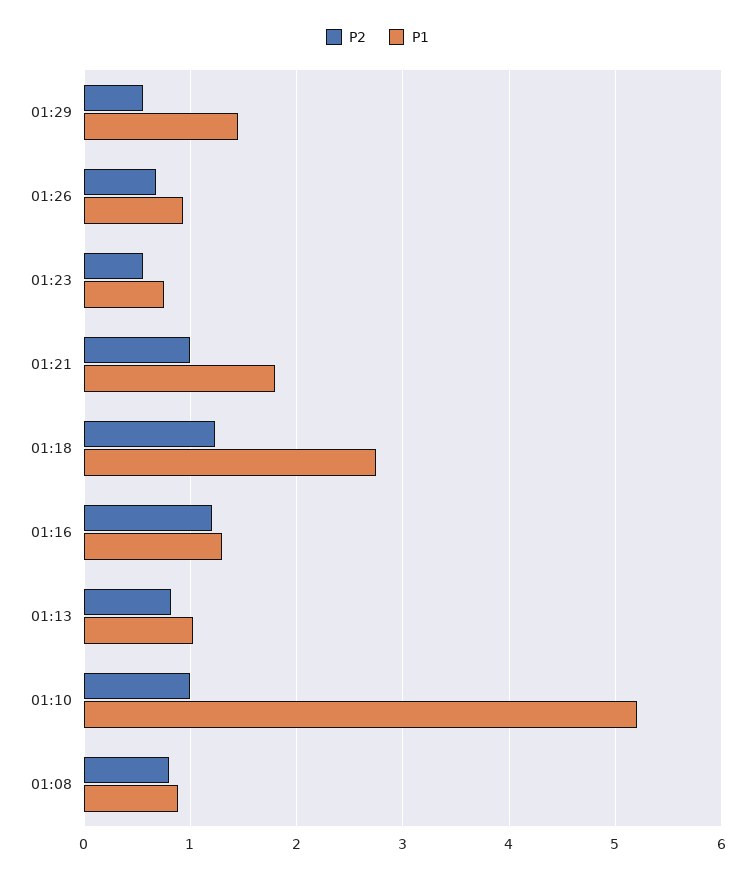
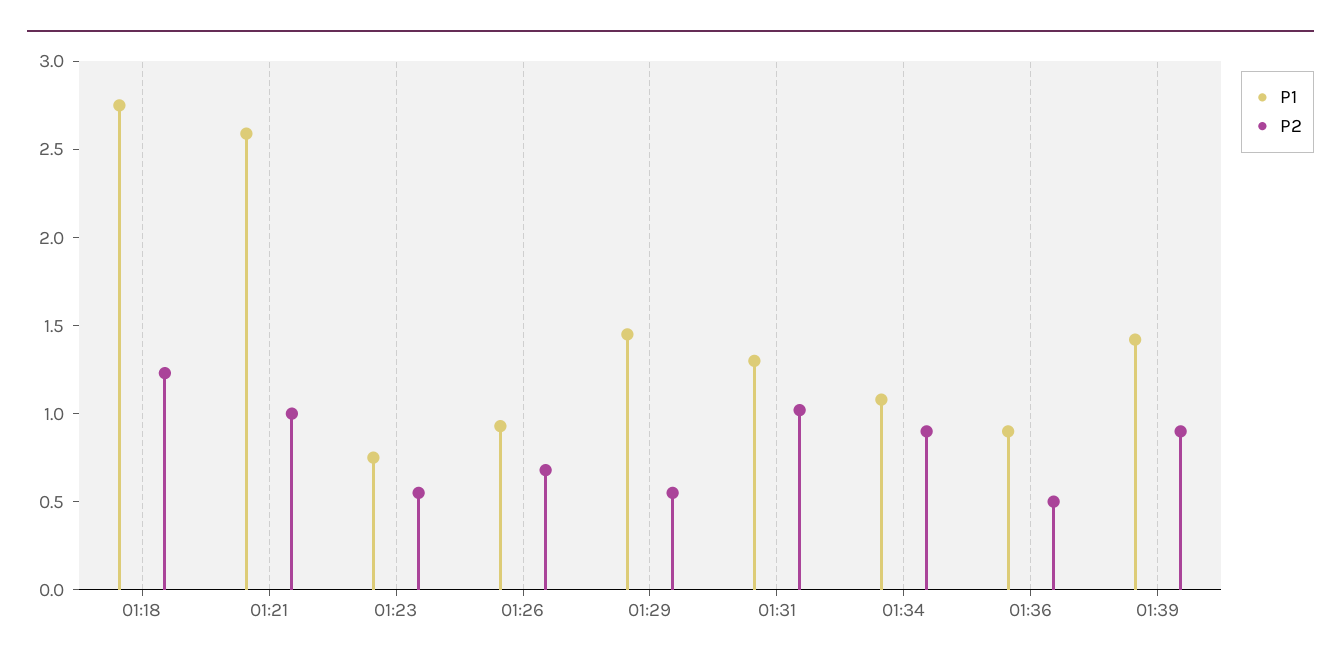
P1, 01:21: 1.8 -> 2.6
P2, 01:16: 1.2 -> none
P1, 01:16: 1.3 -> none
P2, 01:13: 0.8 -> none
P1, 01:13: 1 -> none
P2, 01:10: 1 -> none
P1, 01:10: 5.2 -> none
P2, 01:08: 0.8 -> none
P1, 01:08: 0.9 -> none
P1, 01:31: none -> 1.3
P2, 01:31: none -> 1
P1, 01:34: none -> 1.1
P2, 01:34: none -> 0.9
P1, 01:36: none -> 0.9
P2, 01:36: none -> 0.5
P1, 01:39: none -> 1.4
P2, 01:39: none -> 0.9

